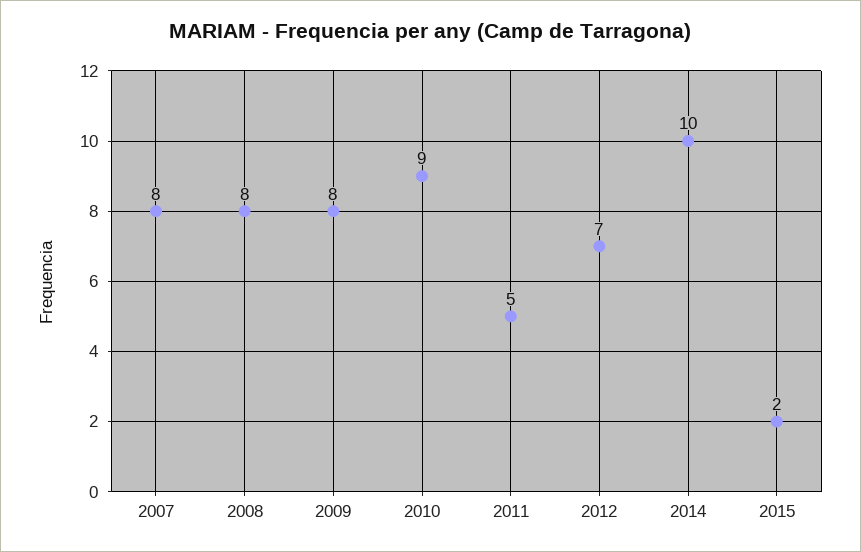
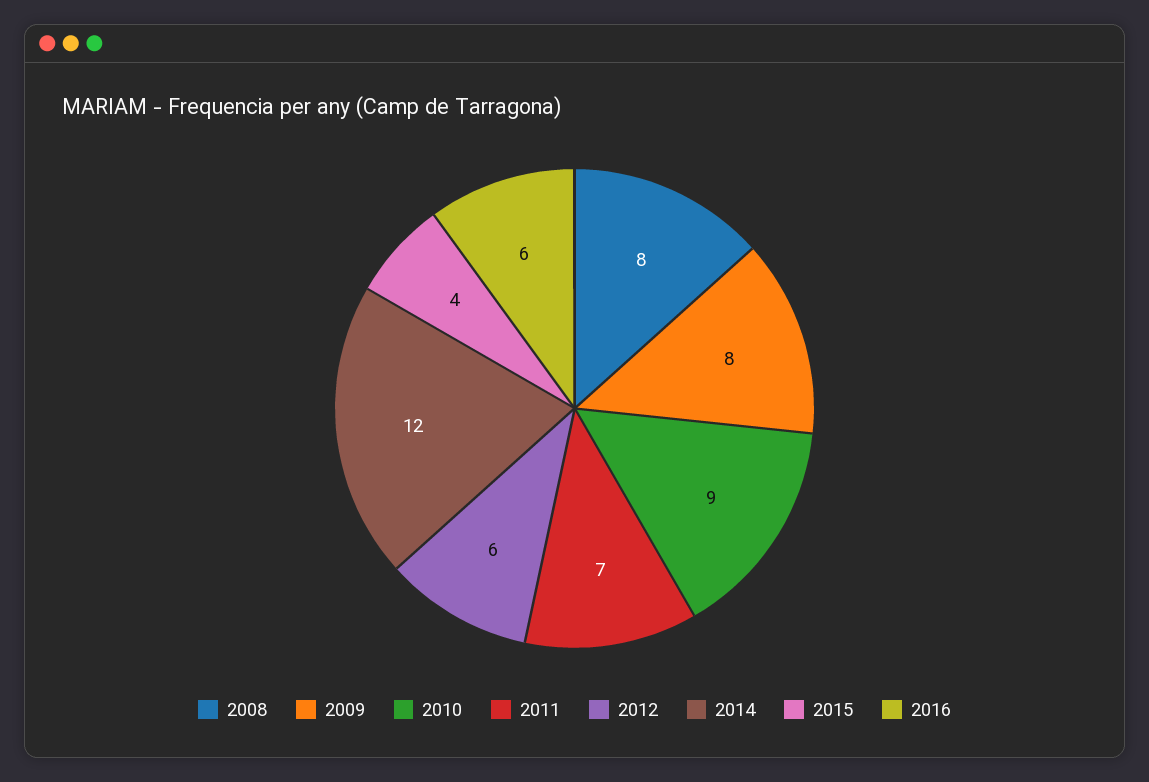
2007: 8 -> none
2011: 5 -> 7
2012: 7 -> 6
2014: 10 -> 12
2015: 2 -> 4
2016: none -> 6

